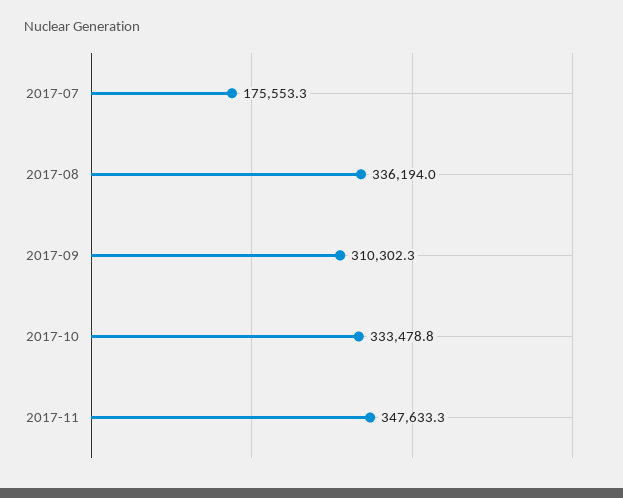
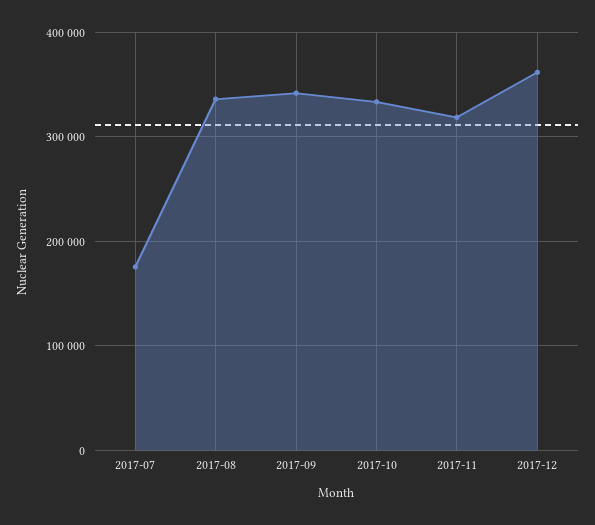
2017-09: 310302.3 -> 340000
2017-11: 347633.3 -> 320000
2017-12: none -> 360000

